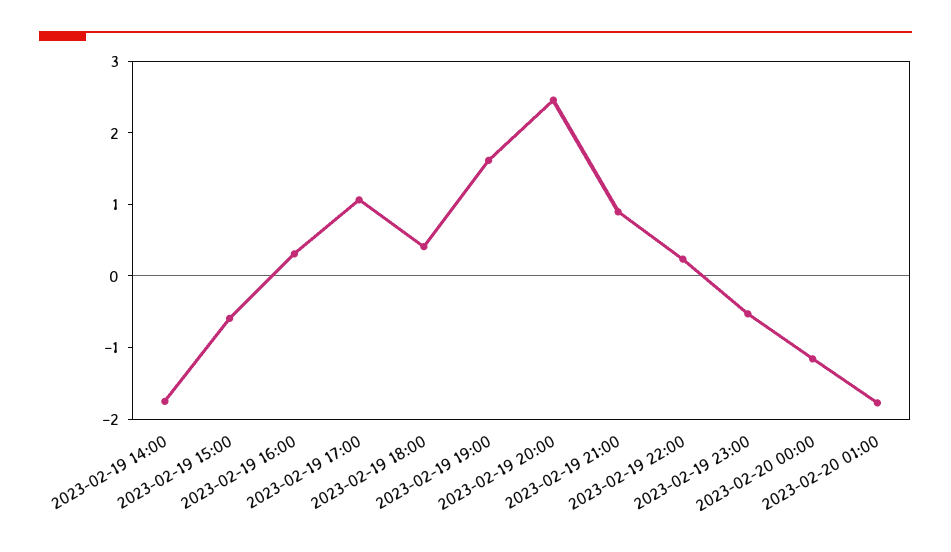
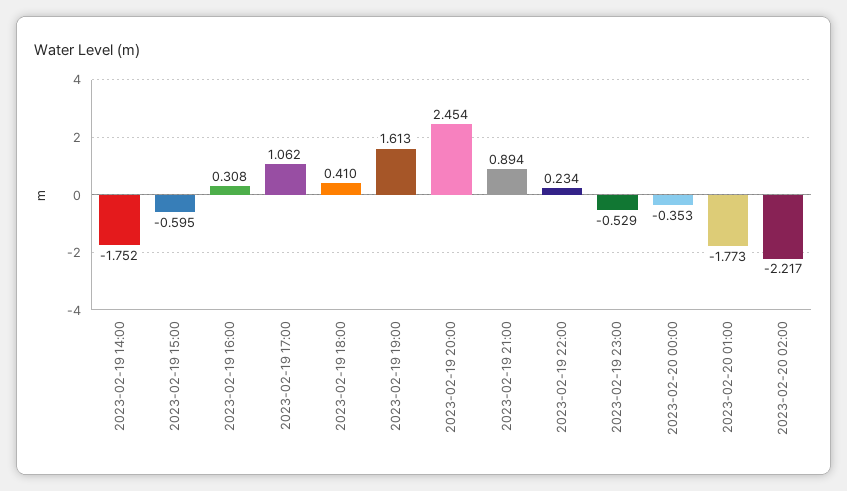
2023-02-20 00:00: -1.2 -> -0.353
2023-02-20 02:00: none -> -2.217

